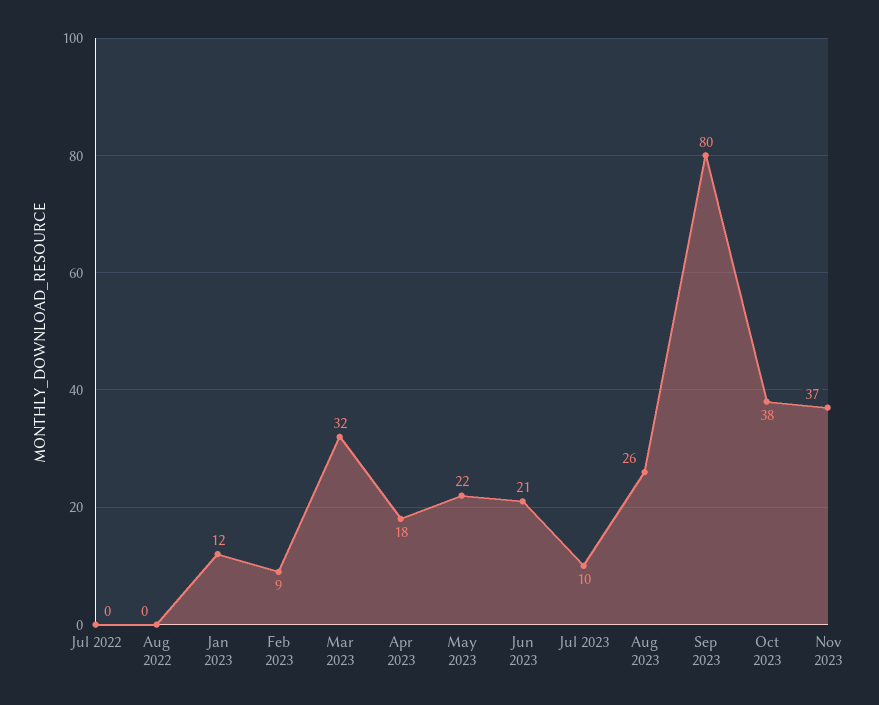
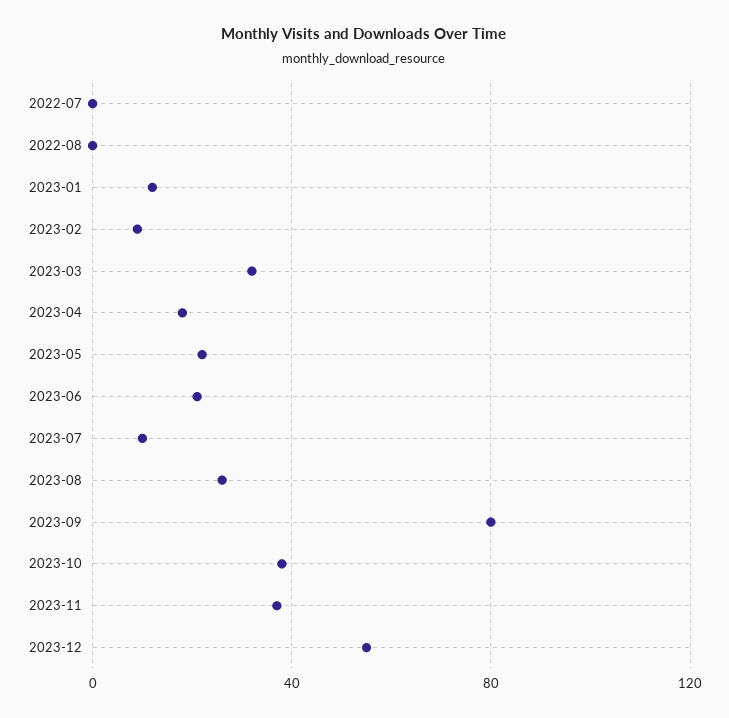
2023-12: none -> 55

